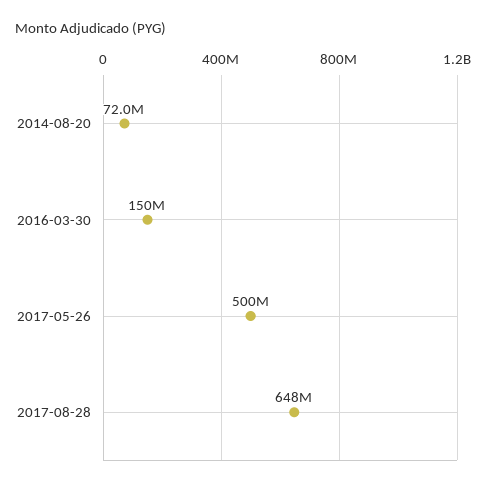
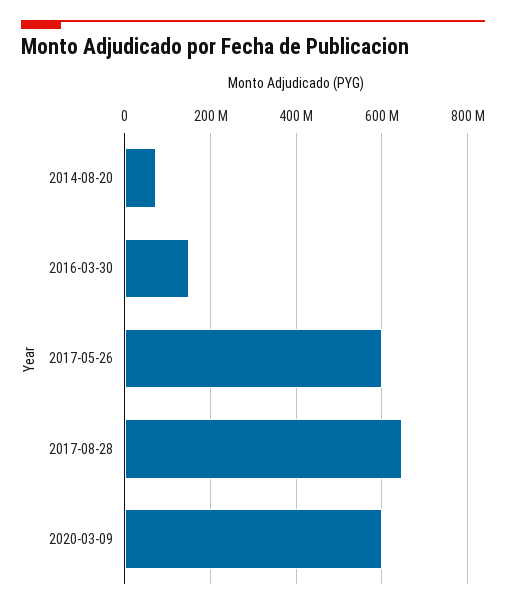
2017-05-26: 500000000 -> 600000000
2020-03-09: none -> 600000000

